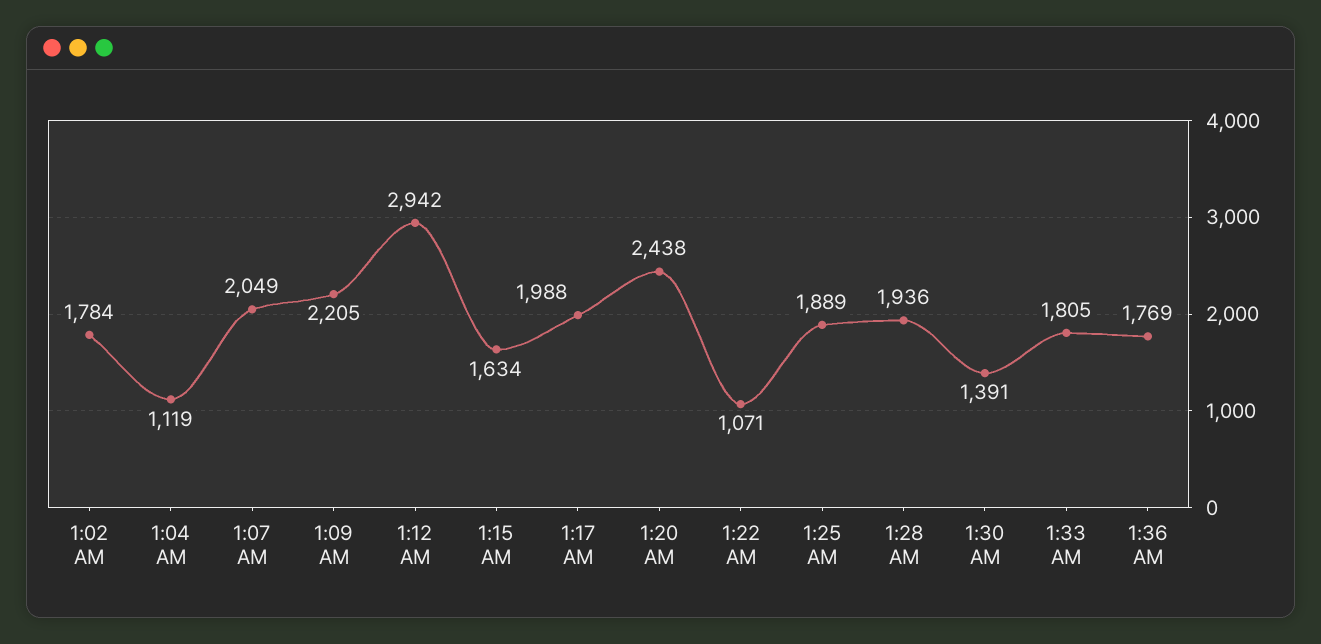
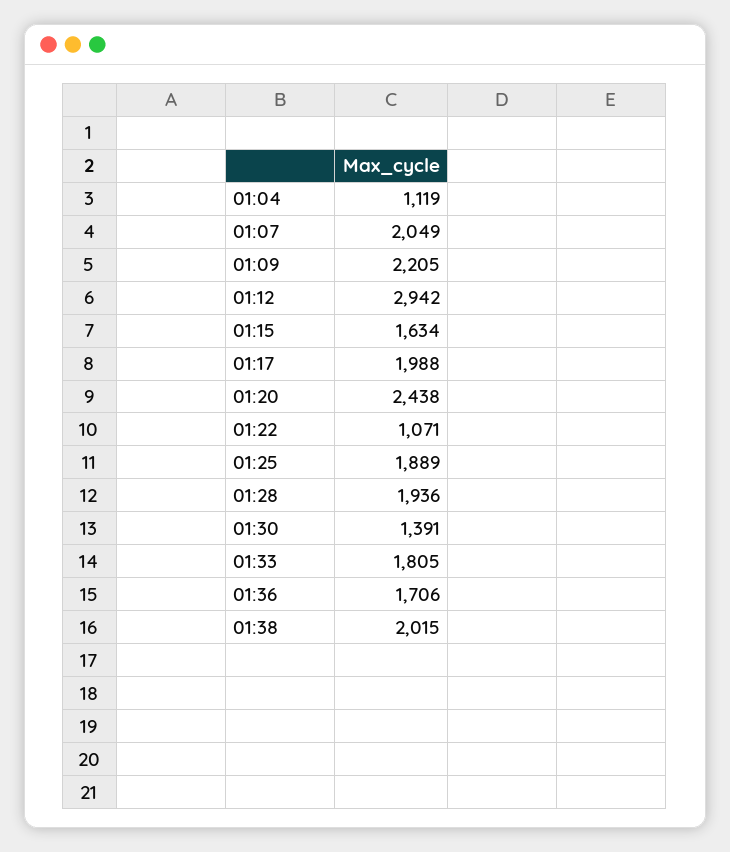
1:02 AM: 1784 -> none
1:36 AM: 1769 -> 1706
01:38: none -> 2015

